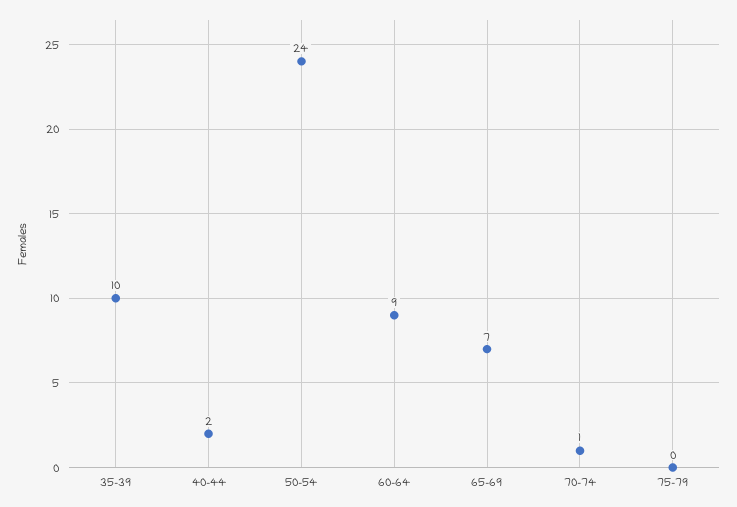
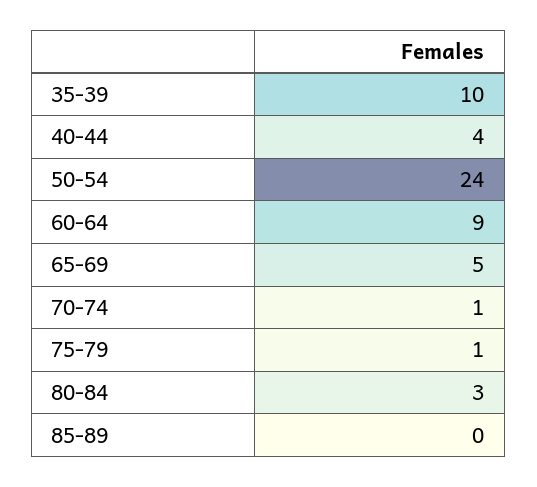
40-44: 2 -> 4
65-69: 7 -> 5
75-79: 0 -> 1
80-84: none -> 3
85-89: none -> 0

